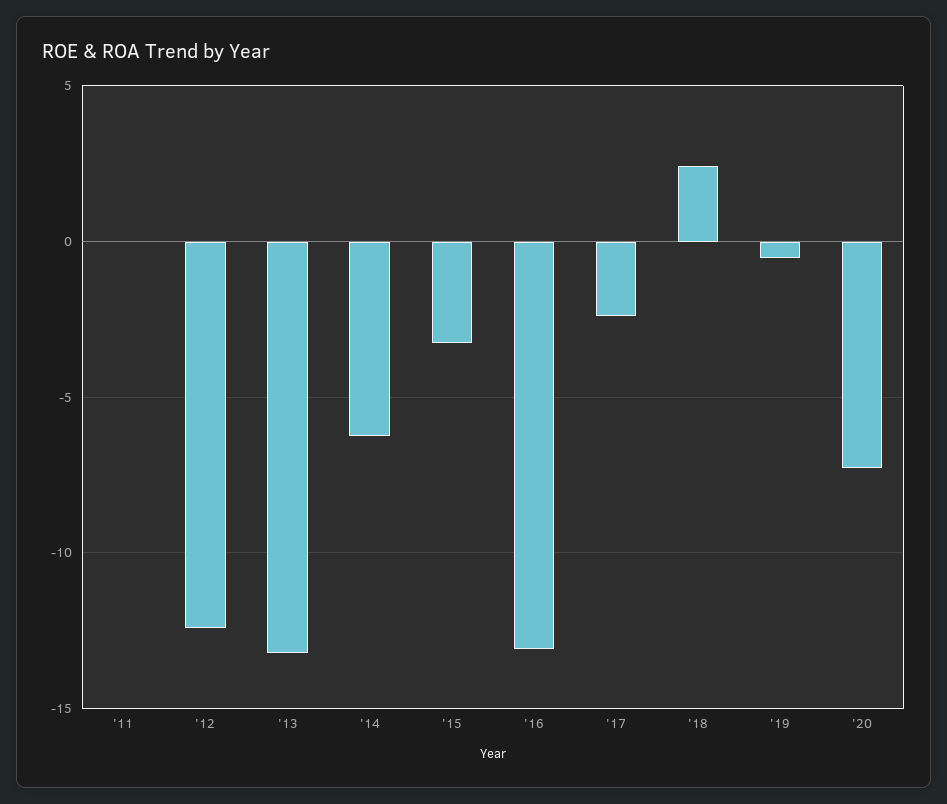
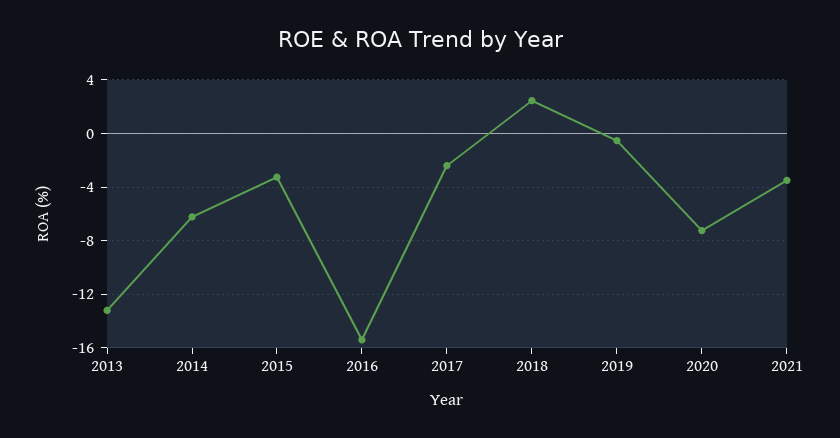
'11: 0 -> none
'12: -12.5 -> none
'16: -13 -> -15.5
2021: none -> -3.5

